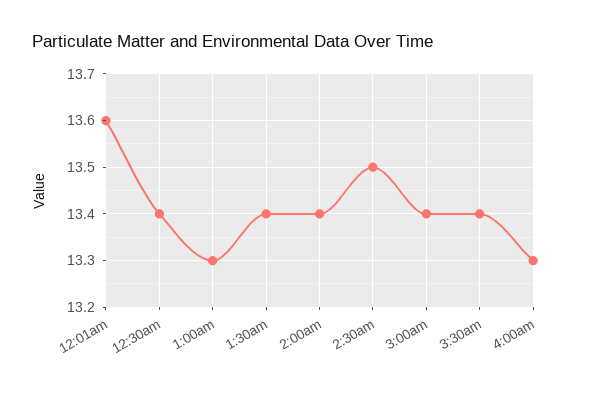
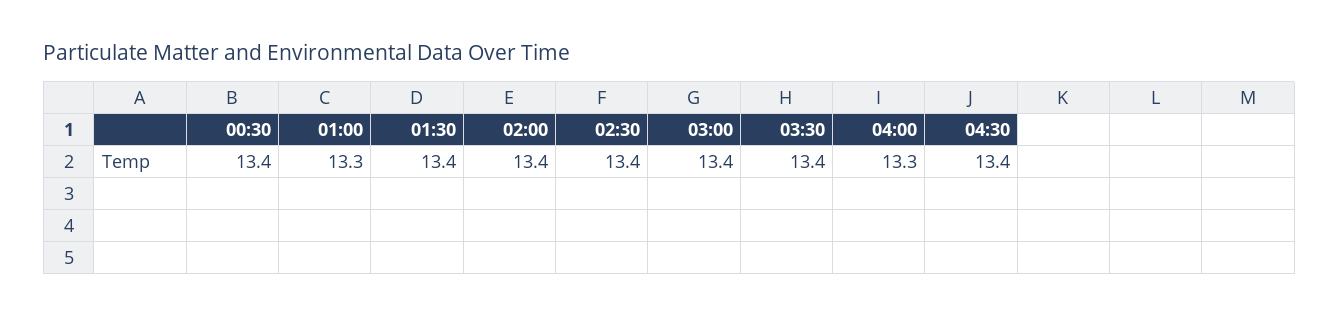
12:01am: 13.6 -> none
2:30am: 13.5 -> 13.4
04:30: none -> 13.4

